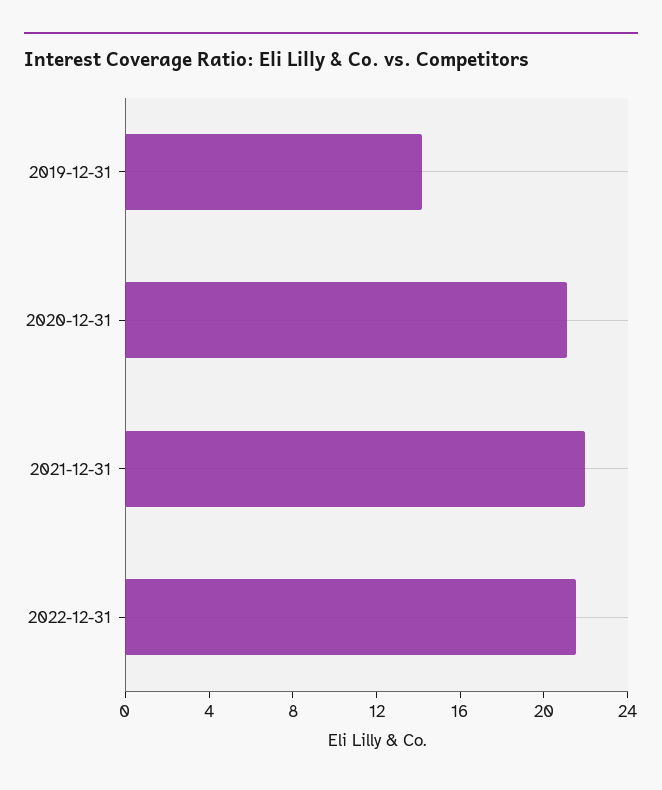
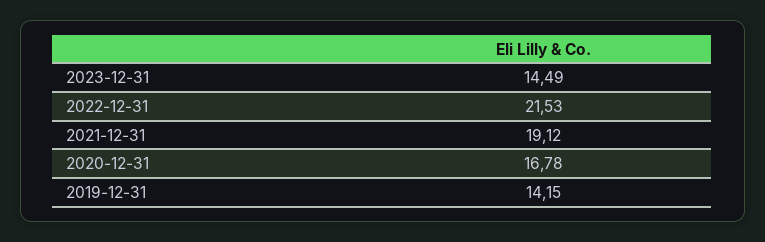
2020-12-31: 21 -> 16.78
2021-12-31: 22 -> 19.12
2023-12-31: none -> 14.49

